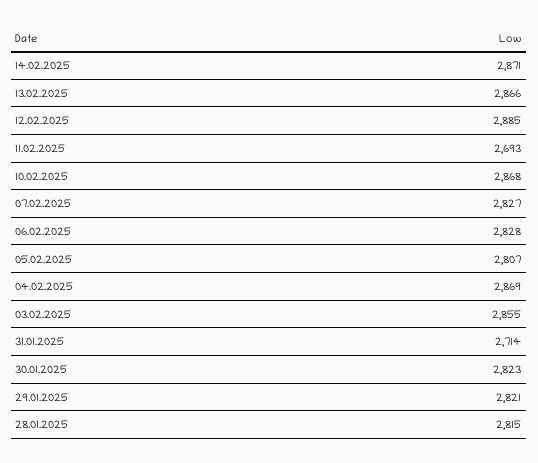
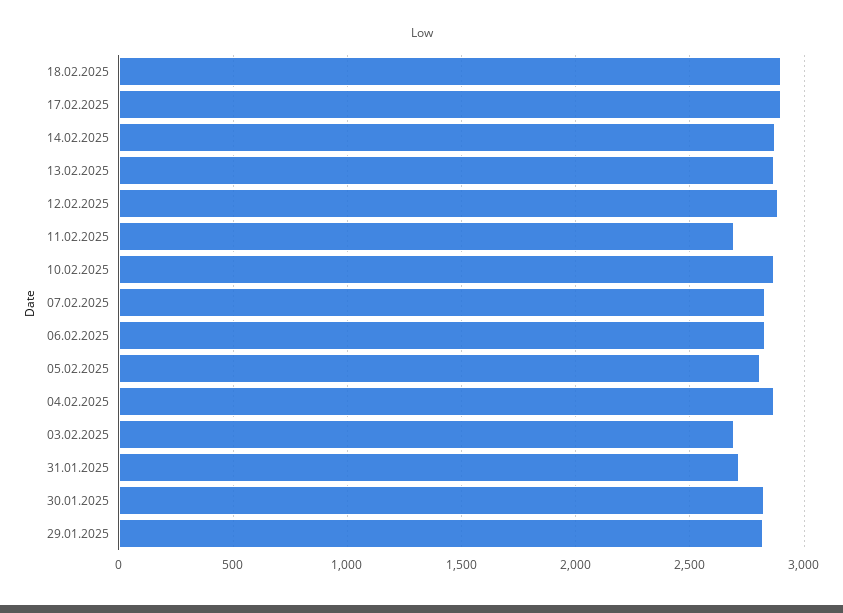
03.02.2025: 2855 -> 2700
28.01.2025: 2815 -> none
18.02.2025: none -> 2900
17.02.2025: none -> 2900

